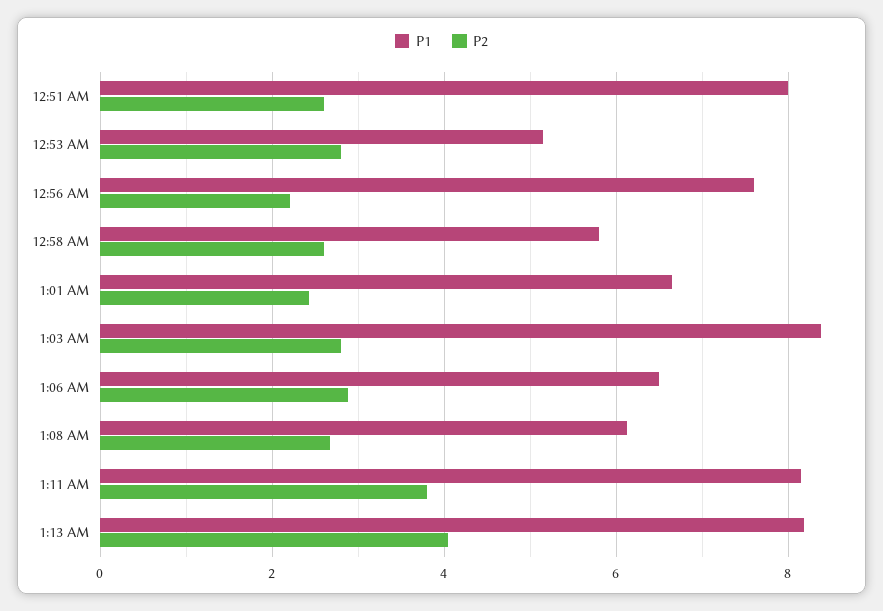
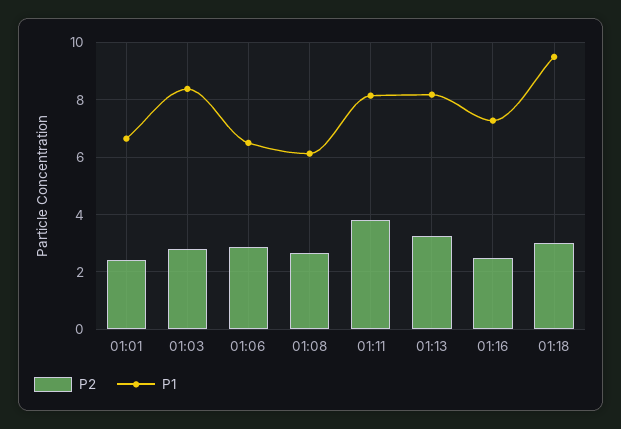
P1, 12:51 AM: 8 -> none
P2, 12:51 AM: 2.6 -> none
P1, 12:53 AM: 5.2 -> none
P2, 12:53 AM: 2.8 -> none
P1, 12:56 AM: 7.6 -> none
P2, 12:56 AM: 2.2 -> none
P1, 12:58 AM: 5.8 -> none
P2, 12:58 AM: 2.6 -> none
P2, 1:13 AM: 4 -> 3.25
P2, 01:16: none -> 2.5
P1, 01:16: none -> 7.25
P2, 01:18: none -> 3
P1, 01:18: none -> 9.5

